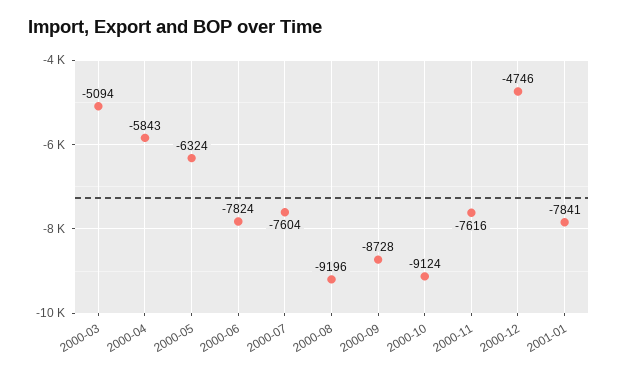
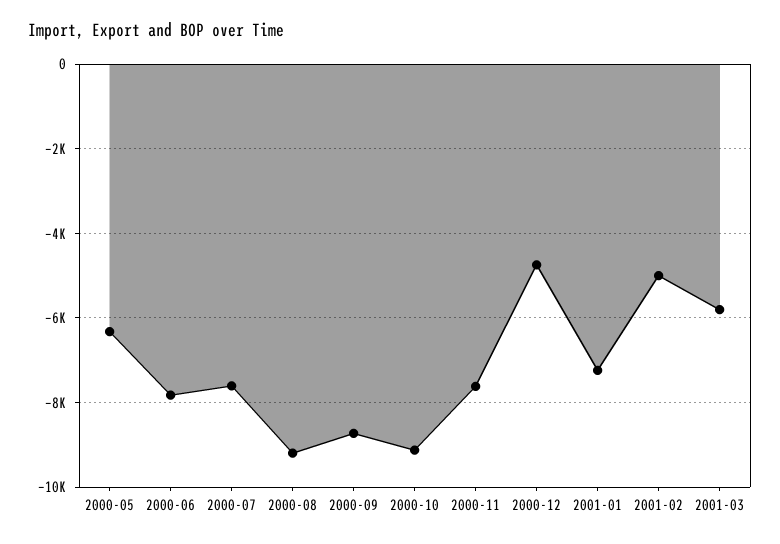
2000-03: -5094 -> none
2000-04: -5843 -> none
2001-01: -7841 -> -7200
2001-02: none -> -5000
2001-03: none -> -5800

